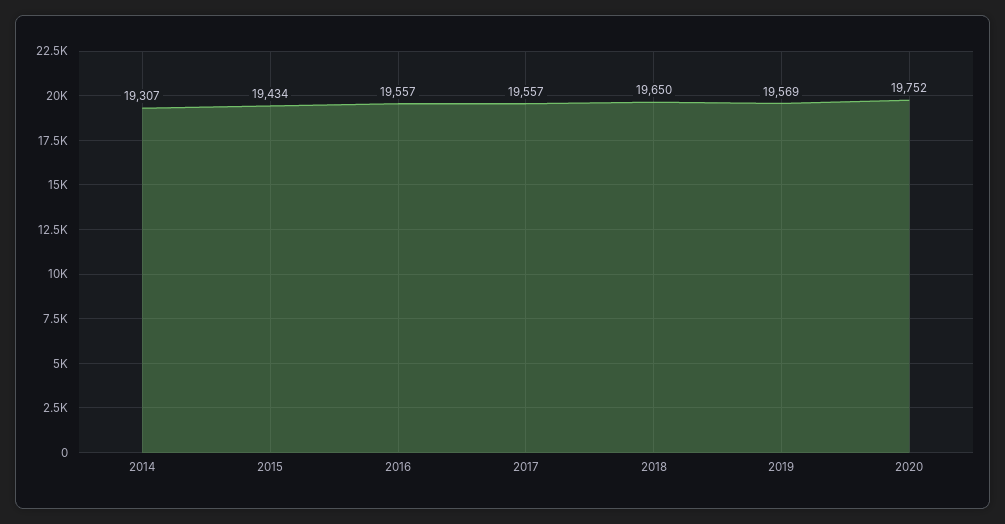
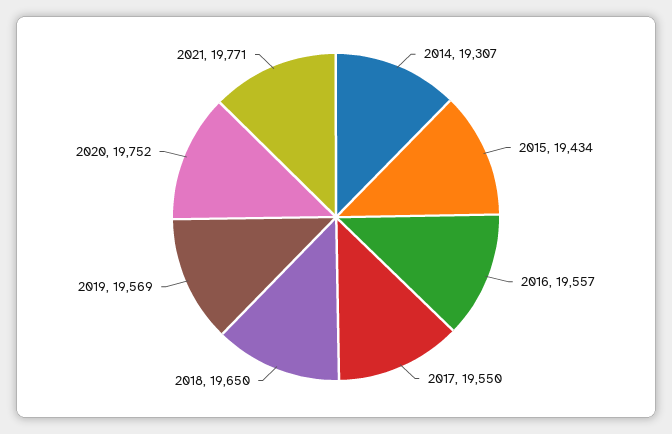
2017: 19557 -> 19550
2021: none -> 19771

